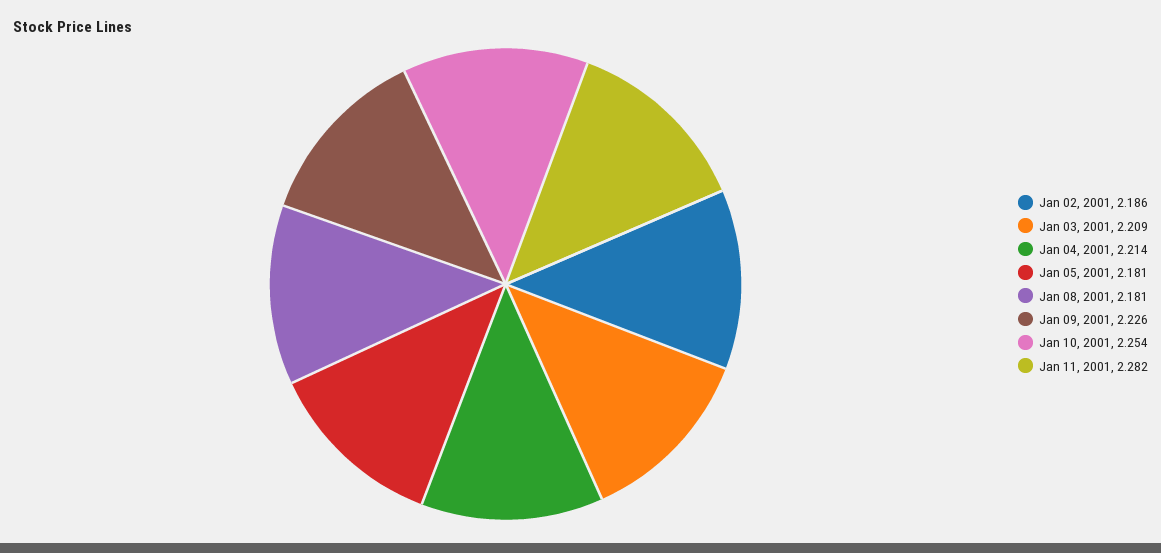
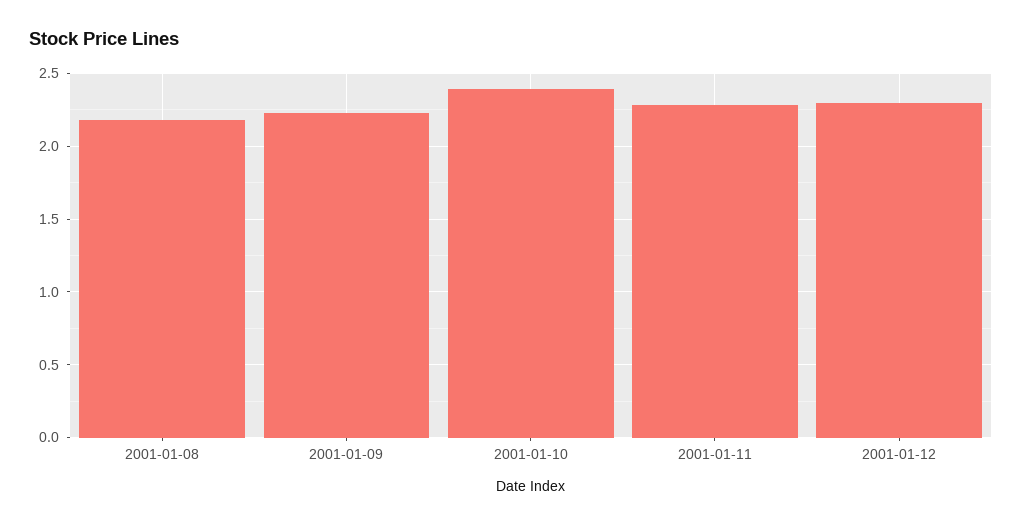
Jan 02, 2001: 2.186 -> none
Jan 03, 2001: 2.209 -> none
Jan 04, 2001: 2.214 -> none
Jan 05, 2001: 2.181 -> none
Jan 10, 2001: 2.254 -> 2.4
2001-01-12: none -> 2.3

